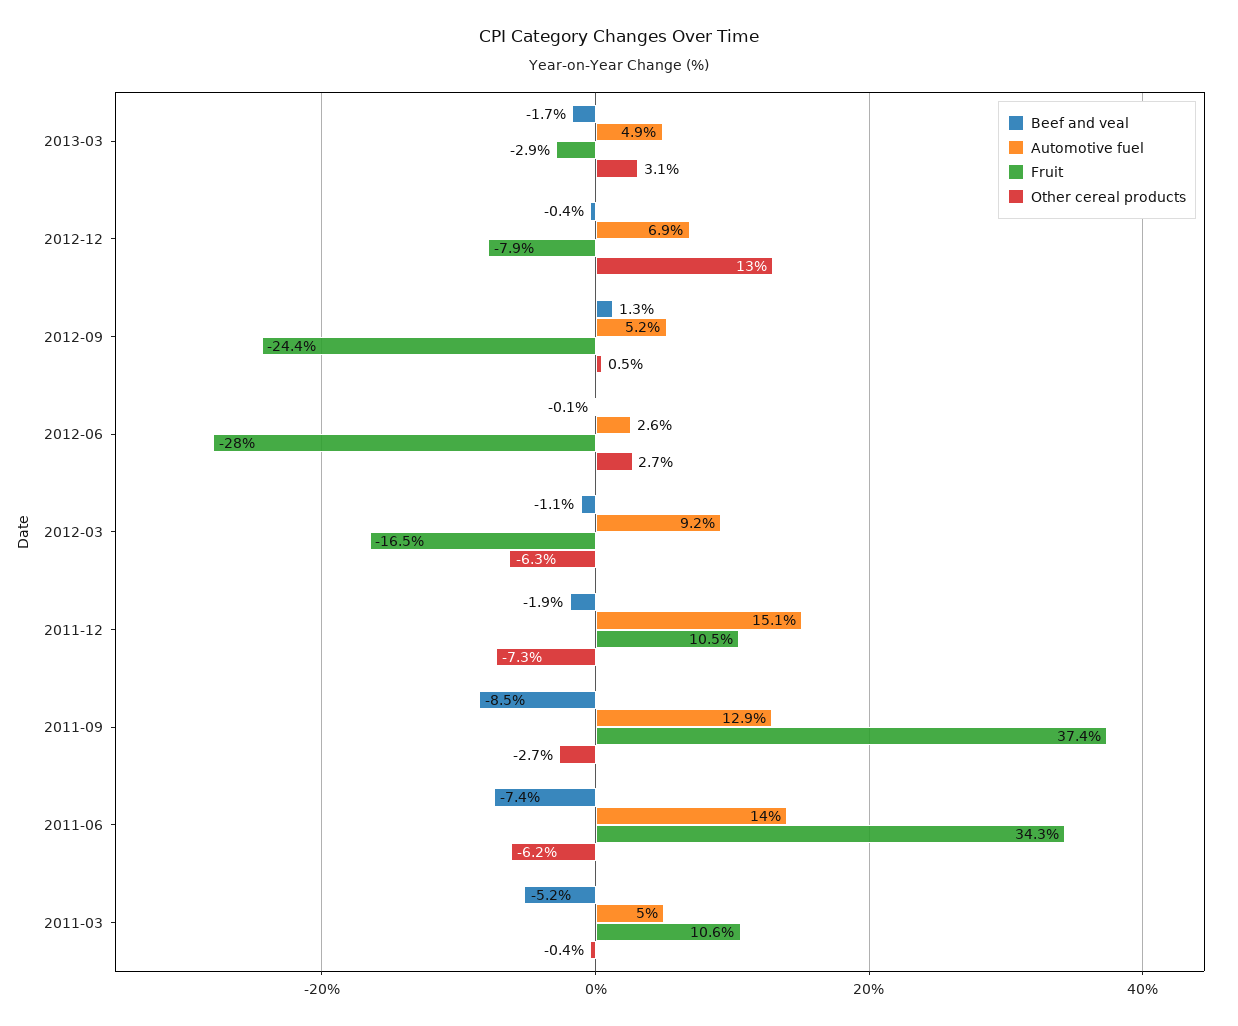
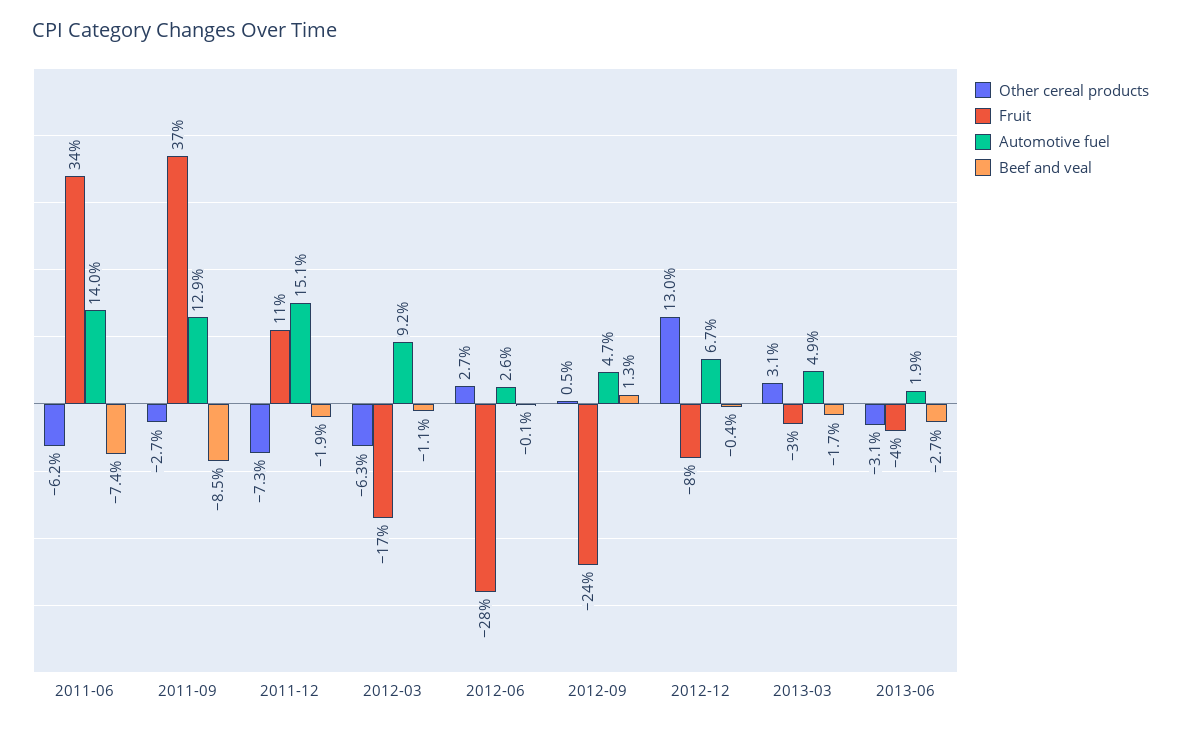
Automotive fuel, 2012-12: 6.9 -> 6.7
Automotive fuel, 2012-09: 5.2 -> 4.7
Beef and veal, 2011-03: -5.2 -> none
Automotive fuel, 2011-03: 5 -> none
Fruit, 2011-03: 10.6 -> none
Other cereal products, 2011-03: -0.4 -> none
Other cereal products, 2013-06: none -> -3.1
Fruit, 2013-06: none -> -4
Automotive fuel, 2013-06: none -> 1.9
Beef and veal, 2013-06: none -> -2.7

